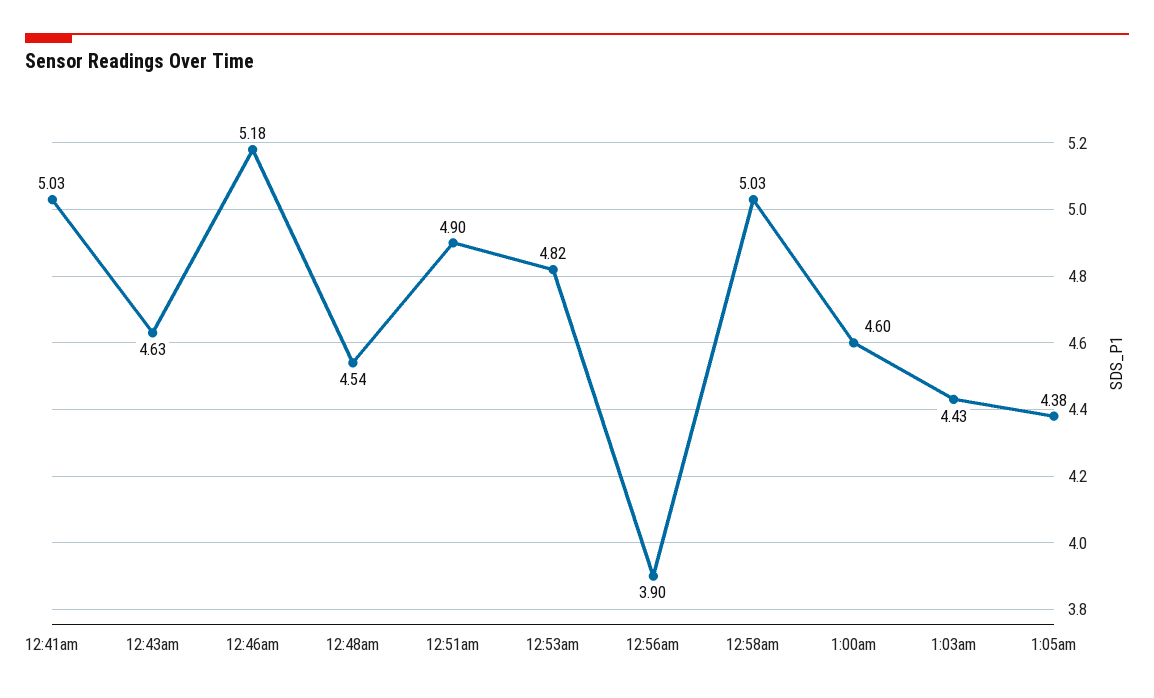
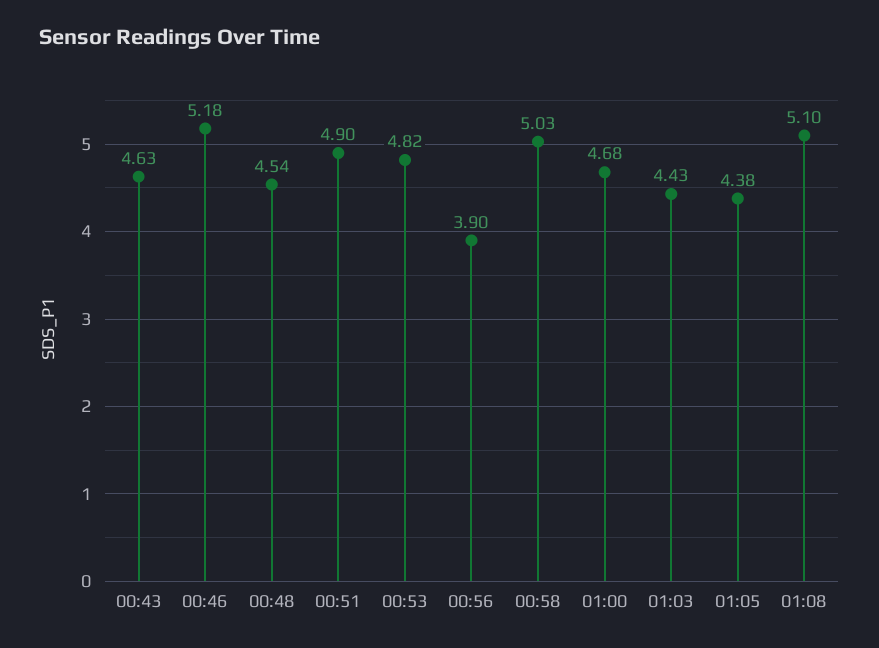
12:41am: 5.03 -> none
1:00am: 4.6 -> 4.68
01:08: none -> 5.1

